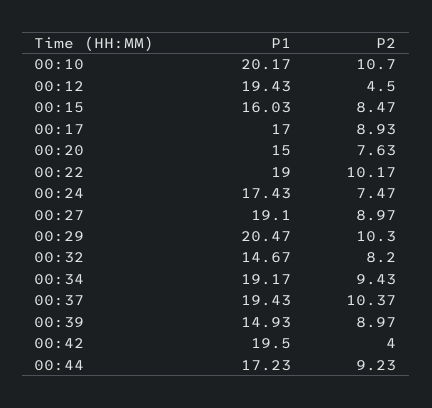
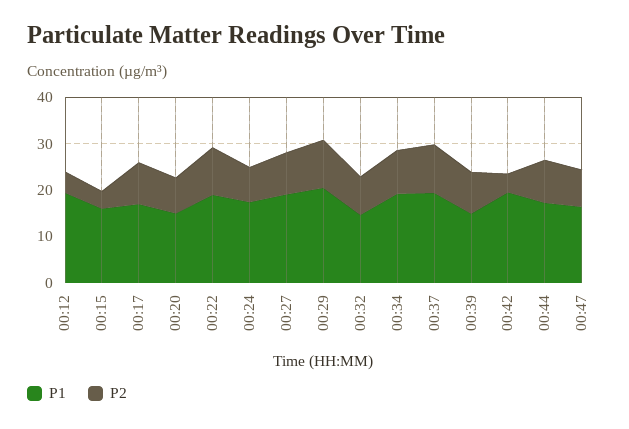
P1, 00:10: 20.17 -> none
P2, 00:10: 10.7 -> none
P2, 00:15: 8.47 -> 4
P1, 00:47: none -> 16
P2, 00:47: none -> 8

